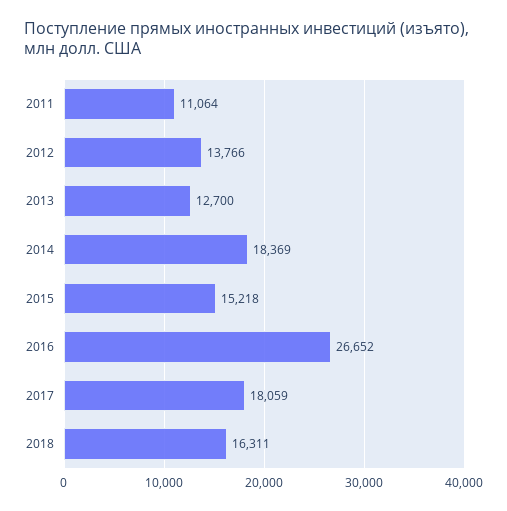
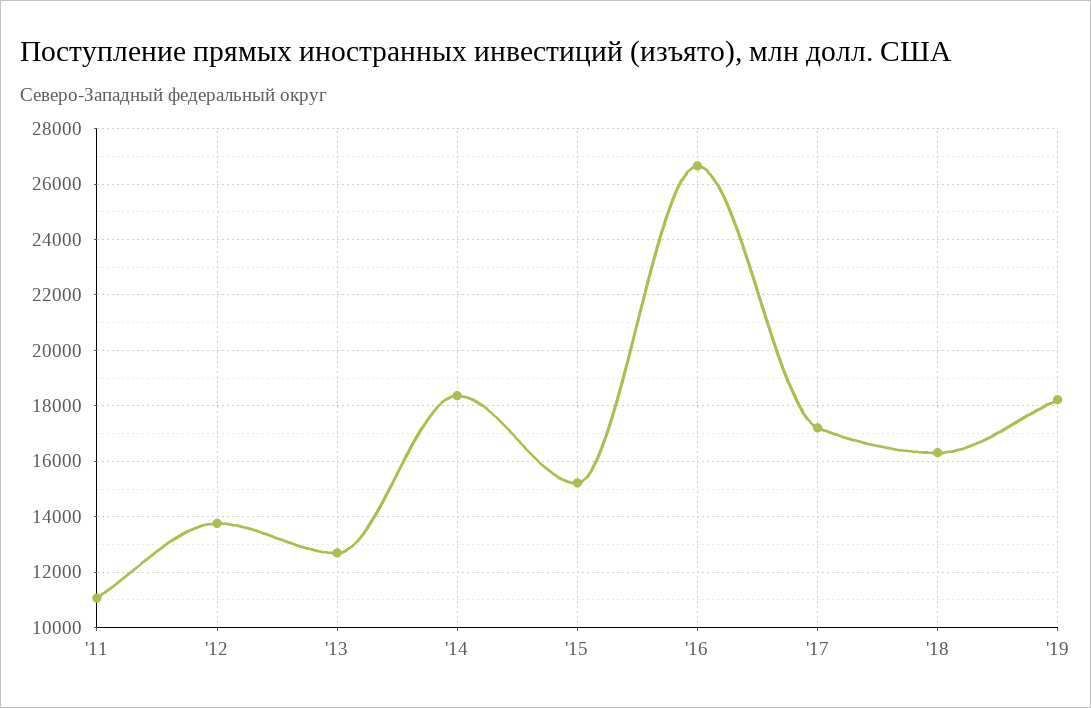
2017: 18059 -> 17250
'19: none -> 18250

